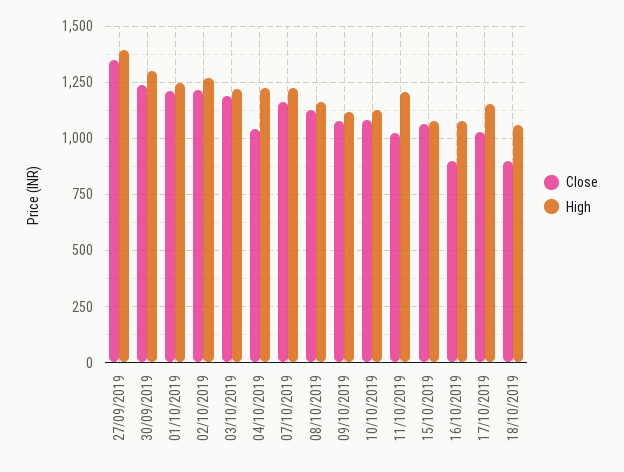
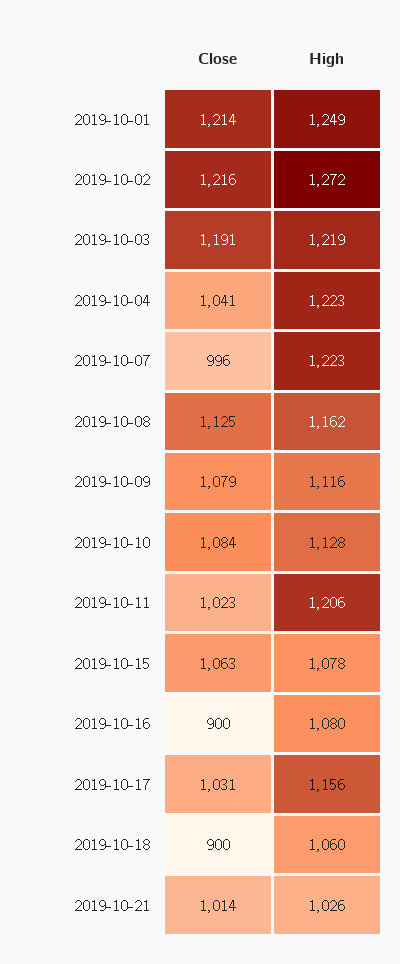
Close, 27/09/2019: 1350 -> none
High, 27/09/2019: 1400 -> none
Close, 30/09/2019: 1250 -> none
High, 30/09/2019: 1300 -> none
Close, 07/10/2019: 1150 -> 996
Close, 2019-10-21: none -> 1014
High, 2019-10-21: none -> 1026

